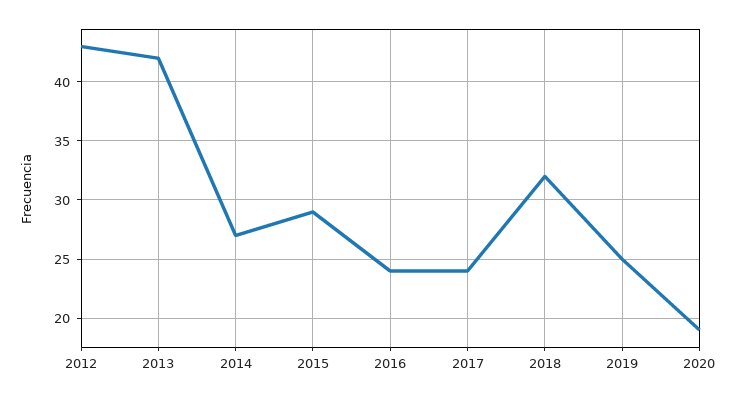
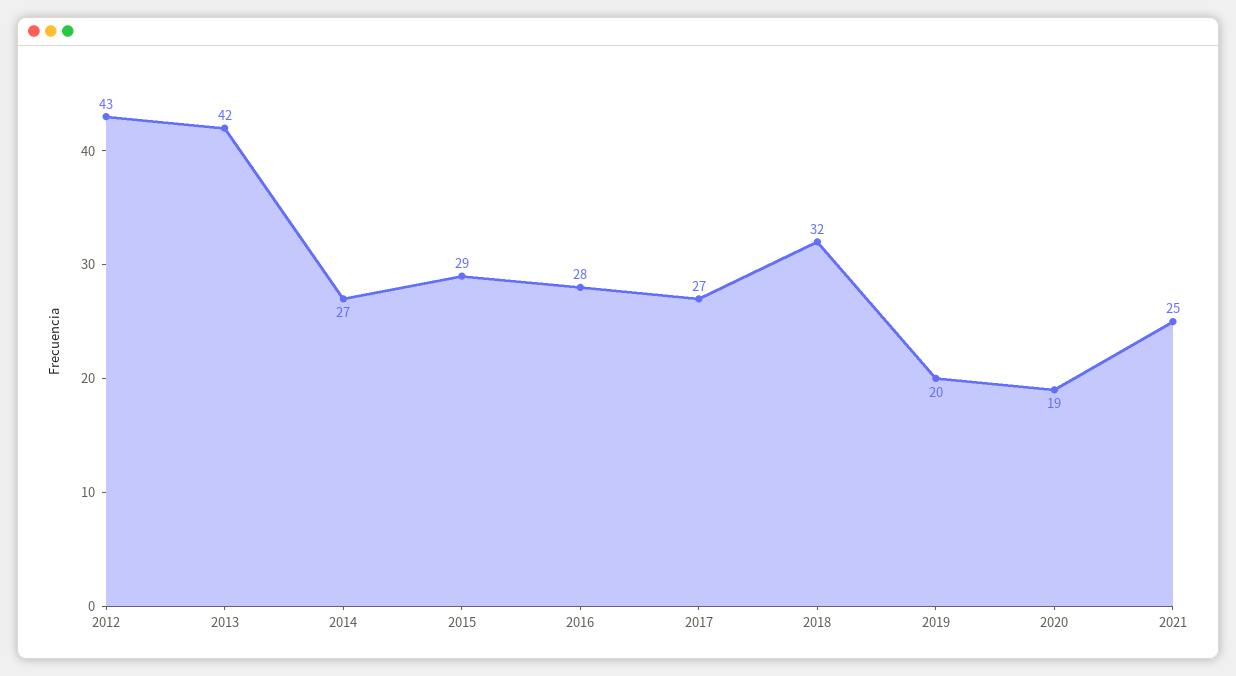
2016: 24 -> 28
2017: 24 -> 27
2019: 25 -> 20
2021: none -> 25

